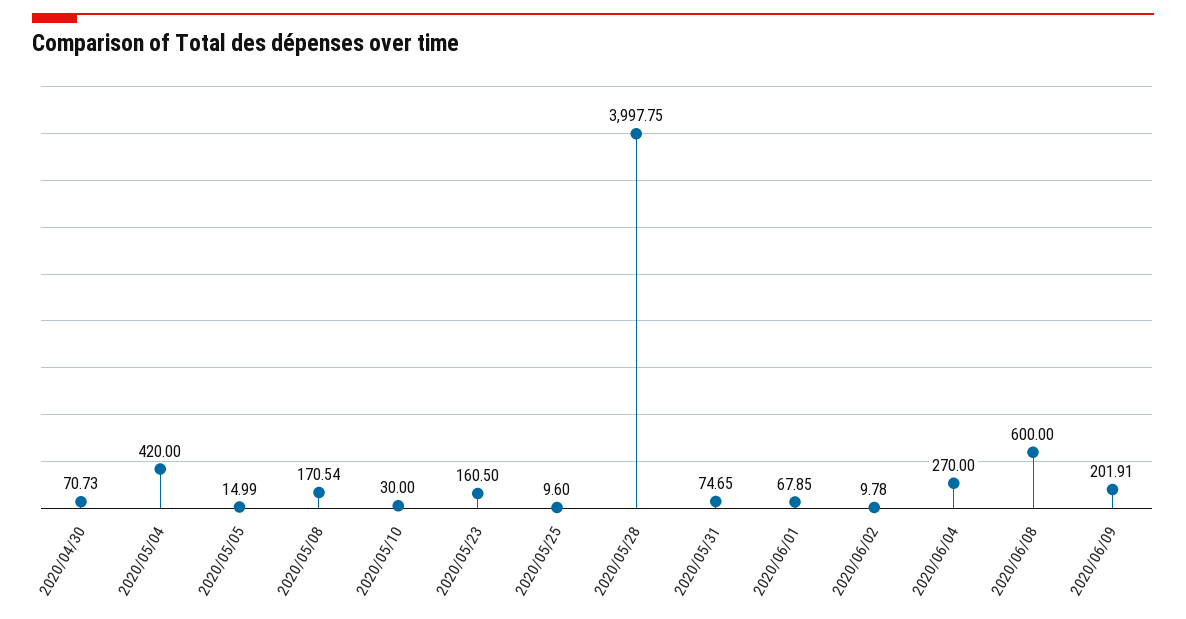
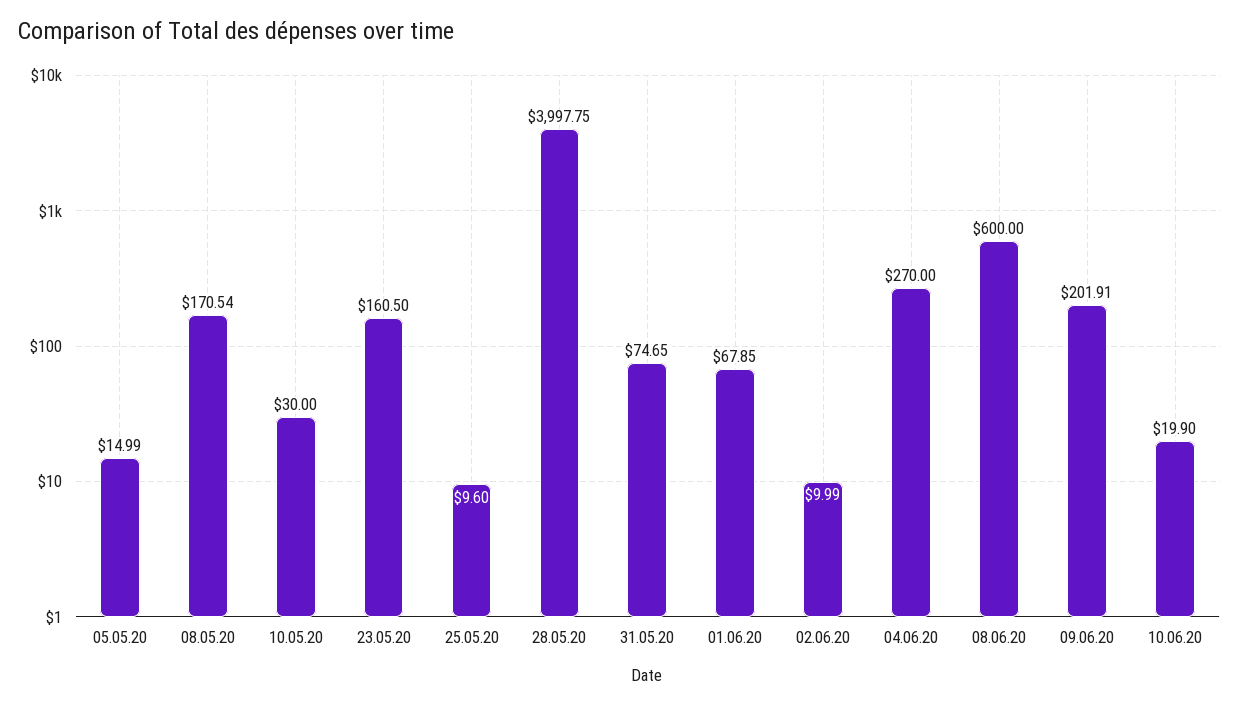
2020/04/30: 70.73 -> none
2020/05/04: 420 -> none
2020/06/02: 9.78 -> 9.99
10.06.20: none -> 19.9

